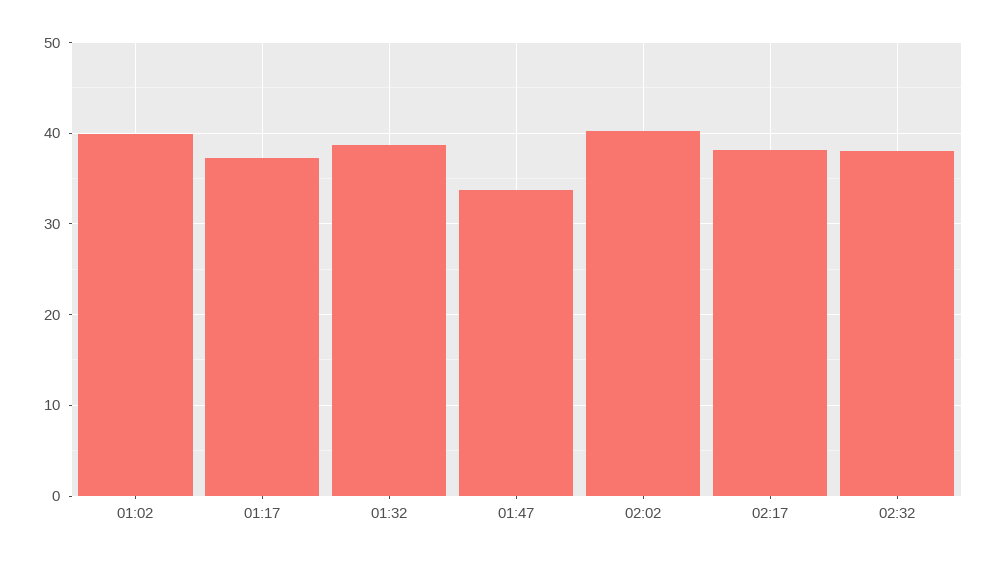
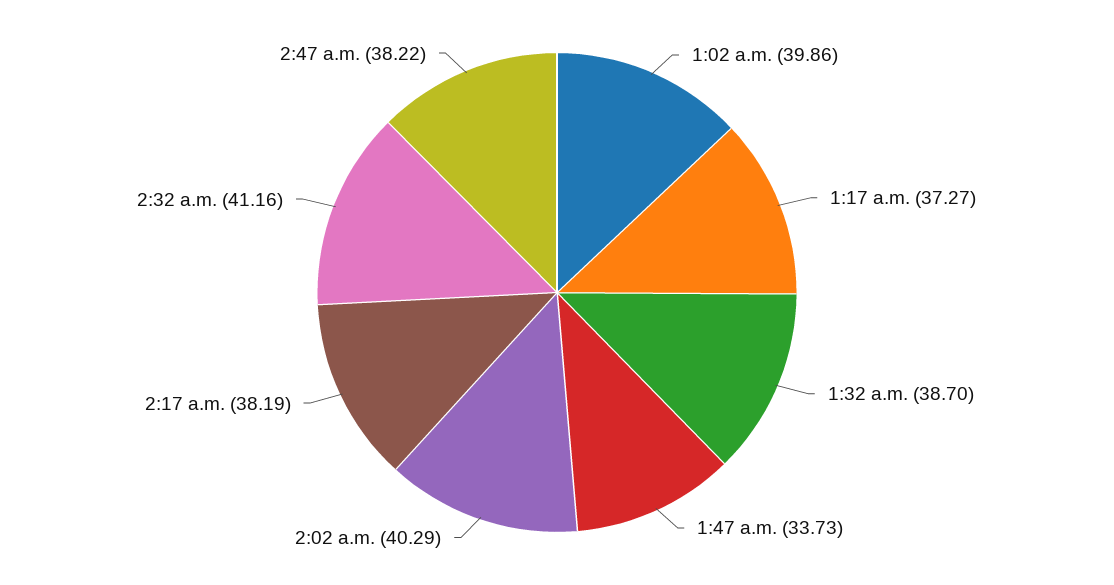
02:32: 38 -> 41.16
2:47 a.m.: none -> 38.22

